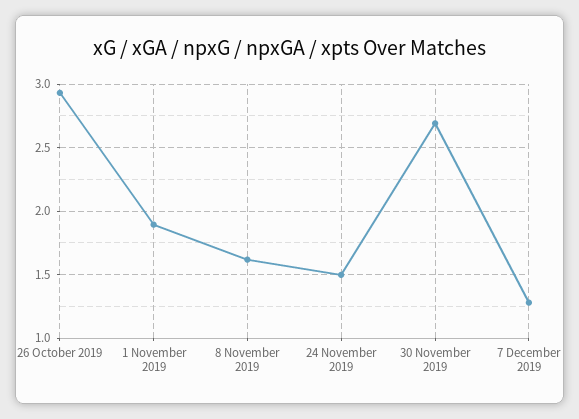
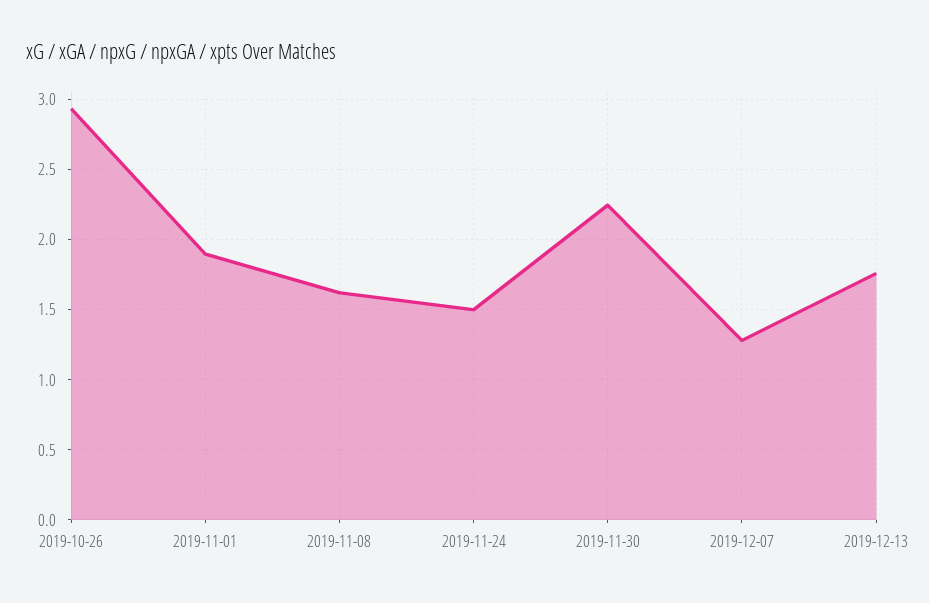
30 November 2019: 2.7 -> 2.25
2019-12-13: none -> 1.75

